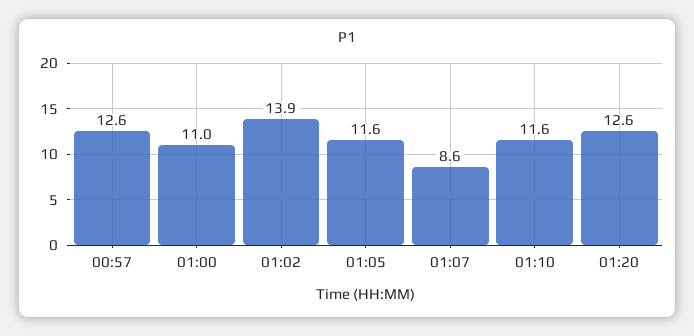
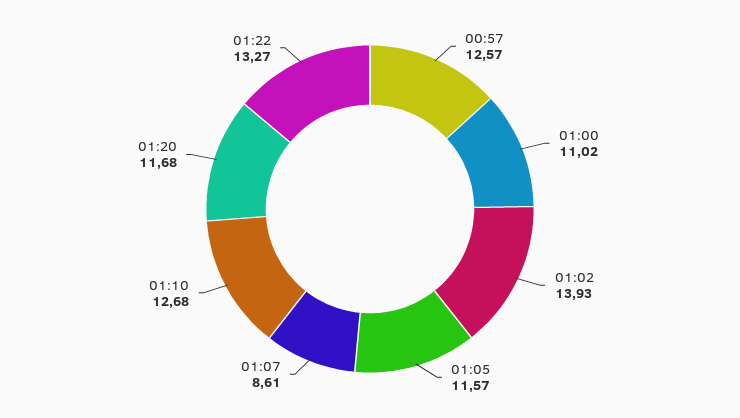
01:10: 11.6 -> 12.68
01:20: 12.6 -> 11.68
01:22: none -> 13.27

